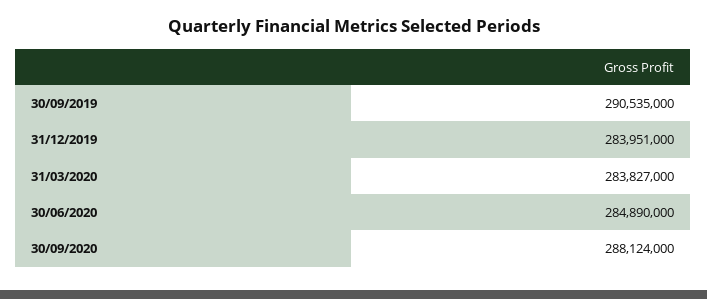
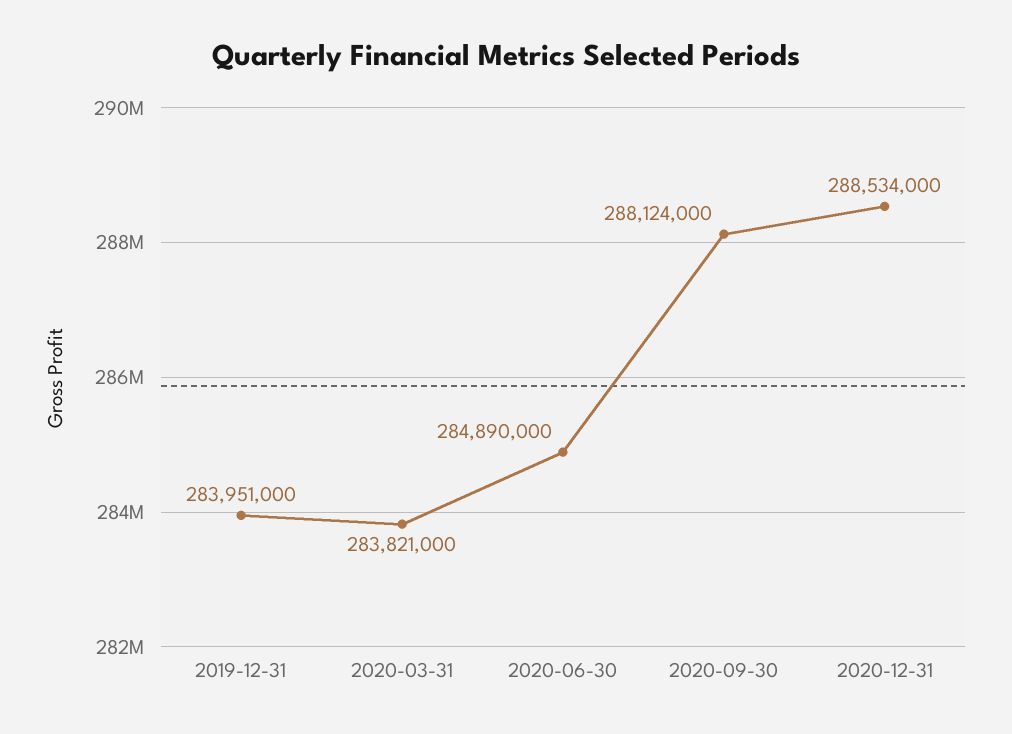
30/09/2019: 290535000 -> none
31/03/2020: 283827000 -> 283821000
2020-12-31: none -> 288534000

